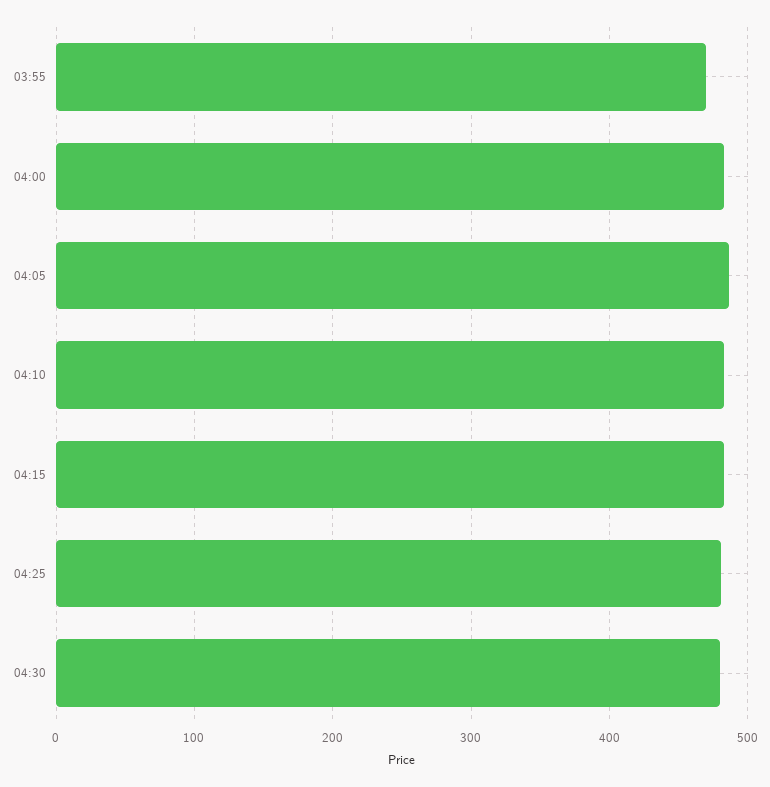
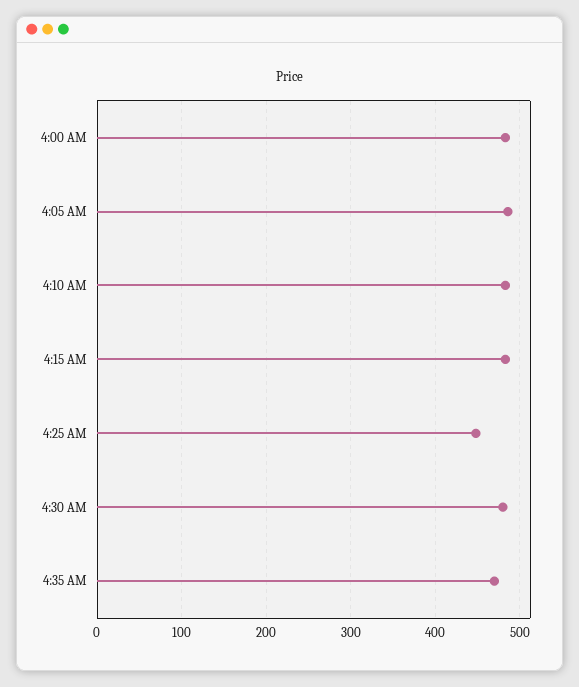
03:55: 470 -> none
04:25: 480 -> 450
4:35 AM: none -> 470

